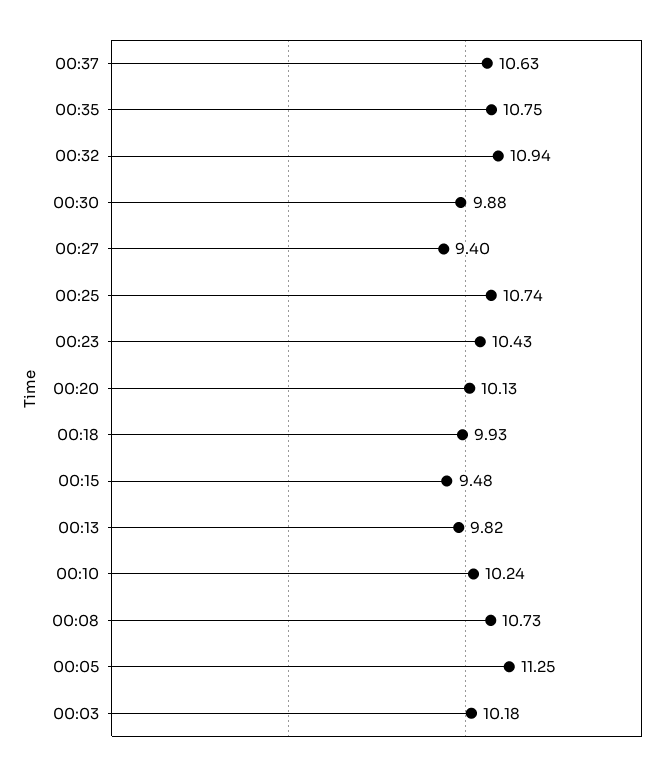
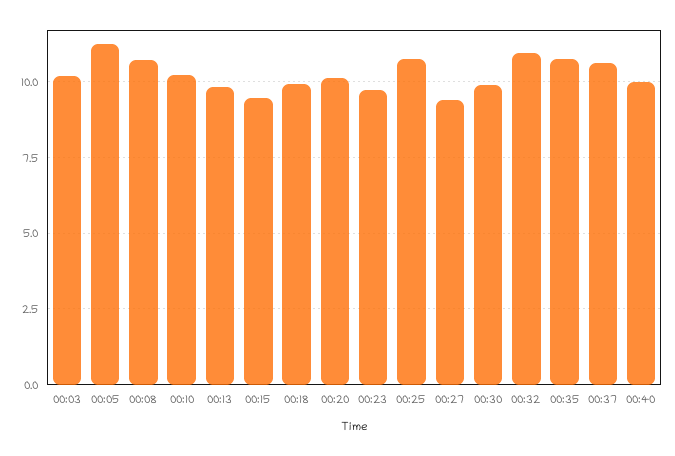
00:23: 10.43 -> 9.75
00:40: none -> 10

